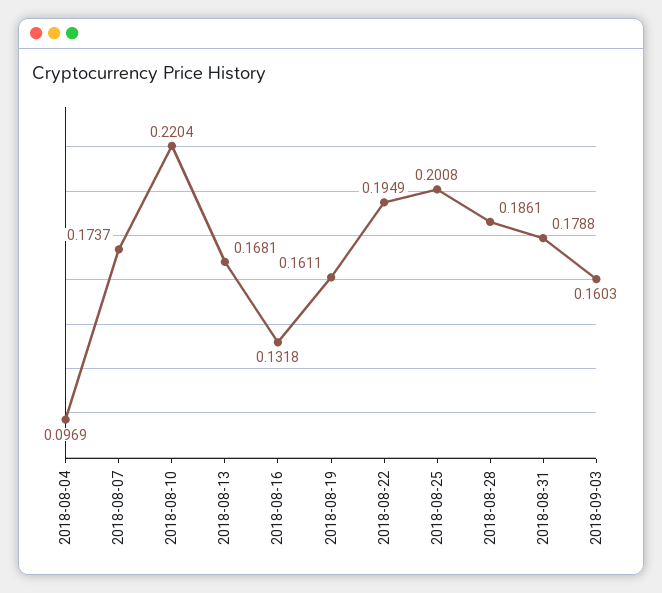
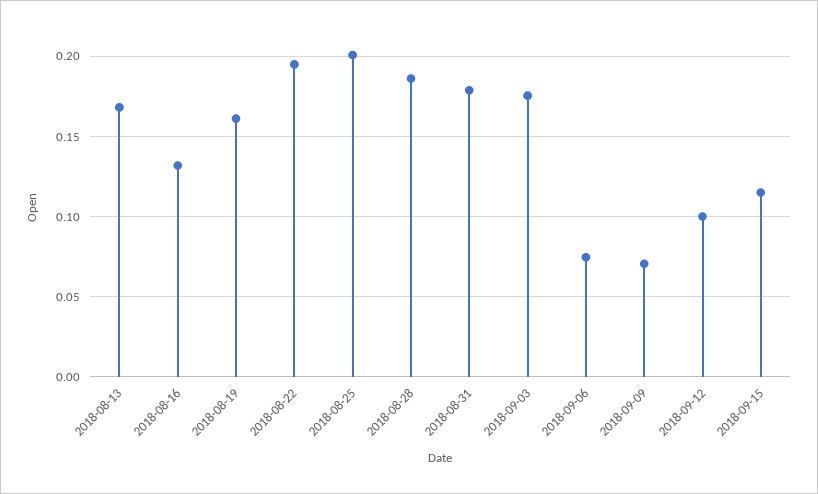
2018-08-04: 0.0969 -> none
2018-08-07: 0.1737 -> none
2018-08-10: 0.2204 -> none
2018-09-03: 0.1603 -> 0.175
2018-09-06: none -> 0.075
2018-09-09: none -> 0.07
2018-09-12: none -> 0.1
2018-09-15: none -> 0.115

